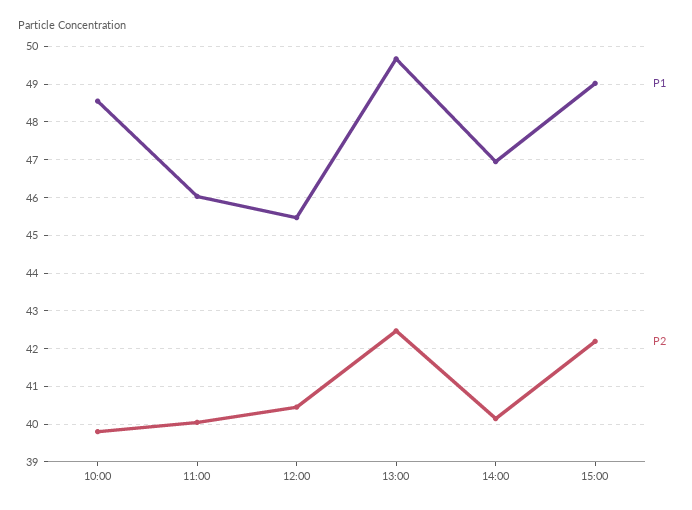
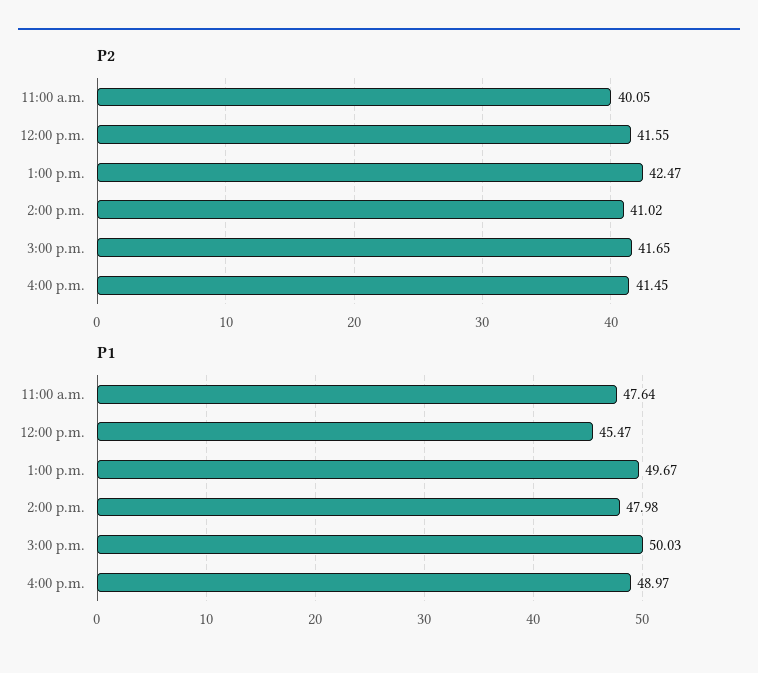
P1, 10:00: 48.6 -> none
P2, 10:00: 39.8 -> none
P1, 11:00: 46 -> 47.64
P2, 12:00: 40.4 -> 41.55
P1, 14:00: 47 -> 47.98
P2, 14:00: 40.2 -> 41.02
P1, 15:00: 49 -> 50.03
P2, 15:00: 42.2 -> 41.65
P2, 4:00 p.m.: none -> 41.45
P1, 4:00 p.m.: none -> 48.97

